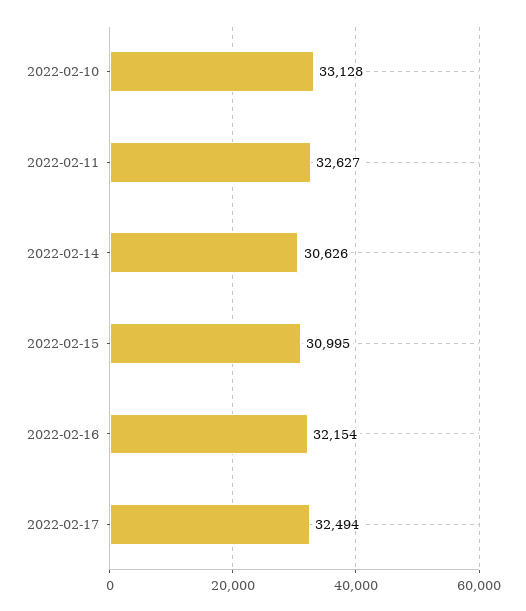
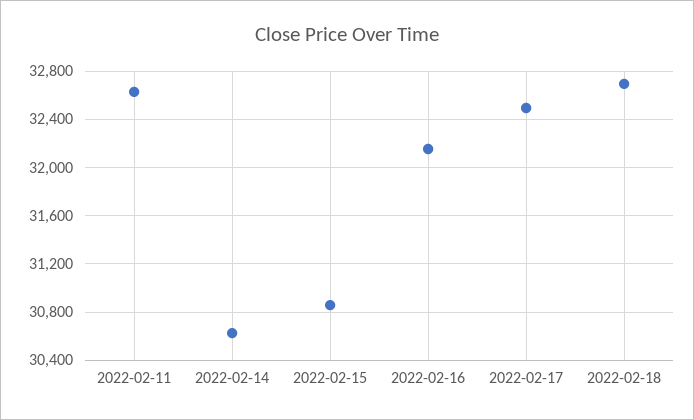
2022-02-10: 33128 -> none
2022-02-15: 30995 -> 30850
2022-02-18: none -> 32700

